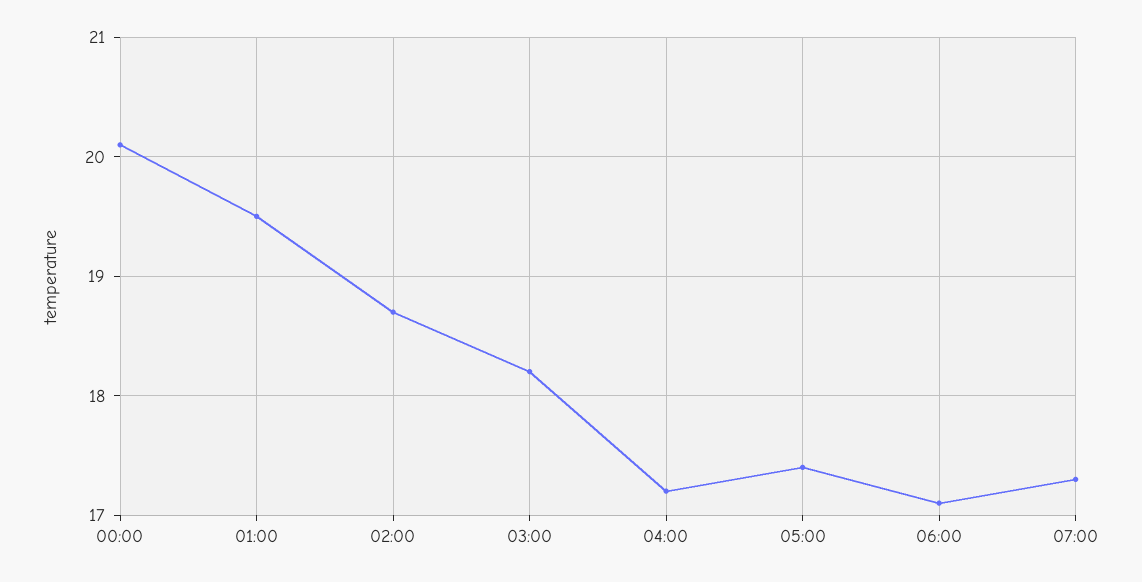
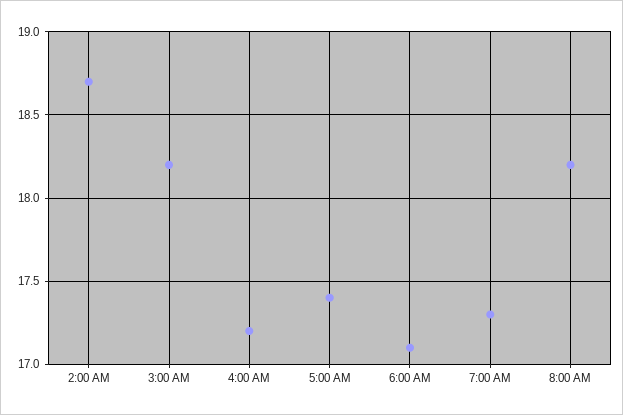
00:00: 20.1 -> none
01:00: 19.5 -> none
8:00 AM: none -> 18.2

